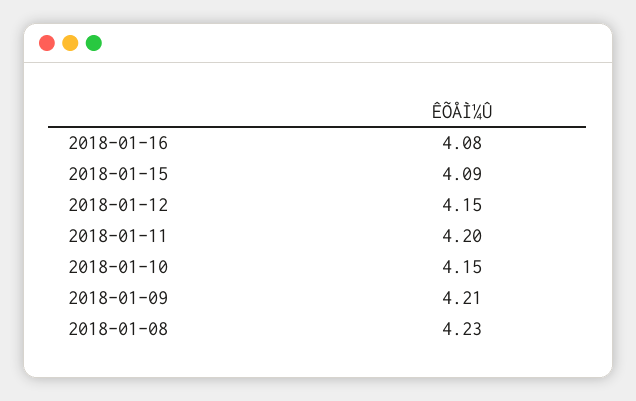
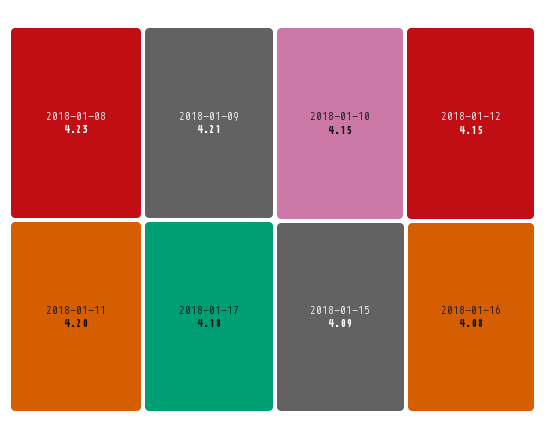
2018-01-17: none -> 4.18

